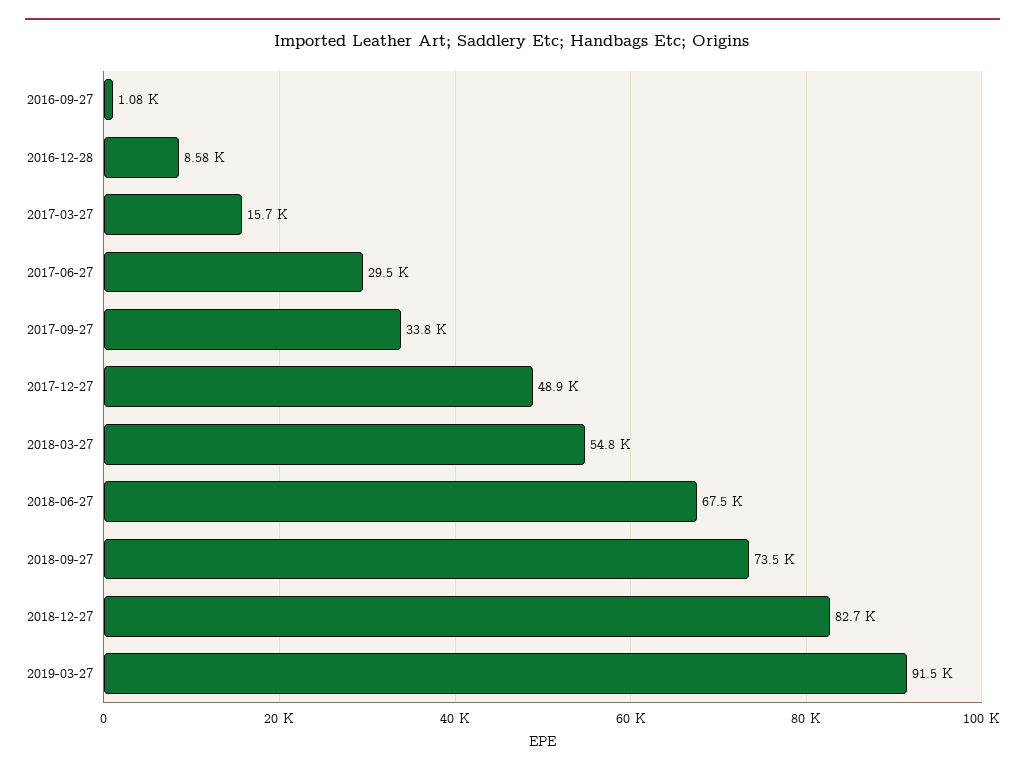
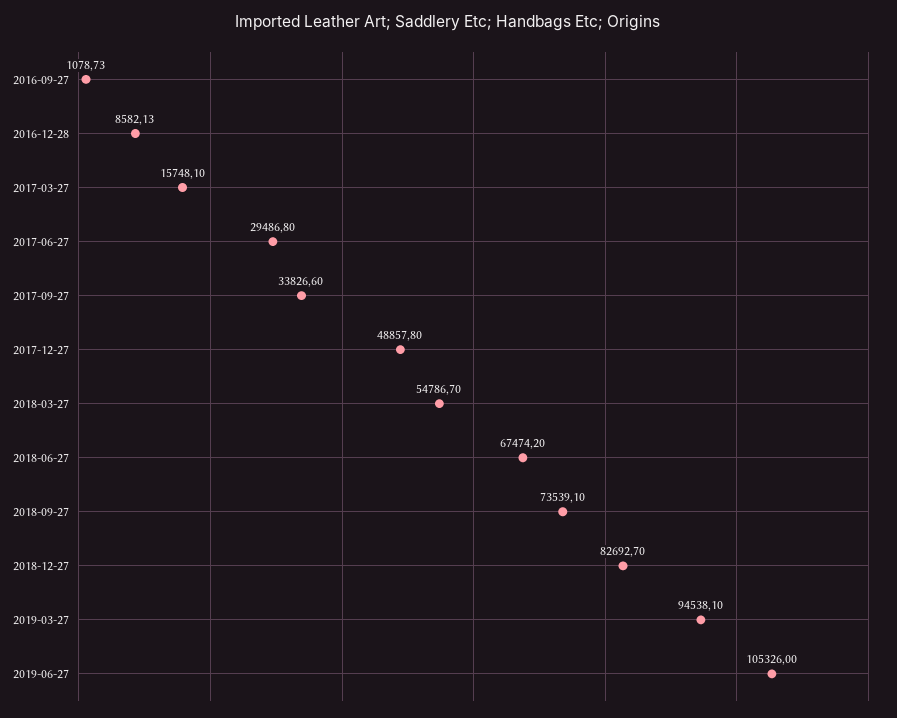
2019-03-27: 91500 -> 94538.1
2019-06-27: none -> 105326

